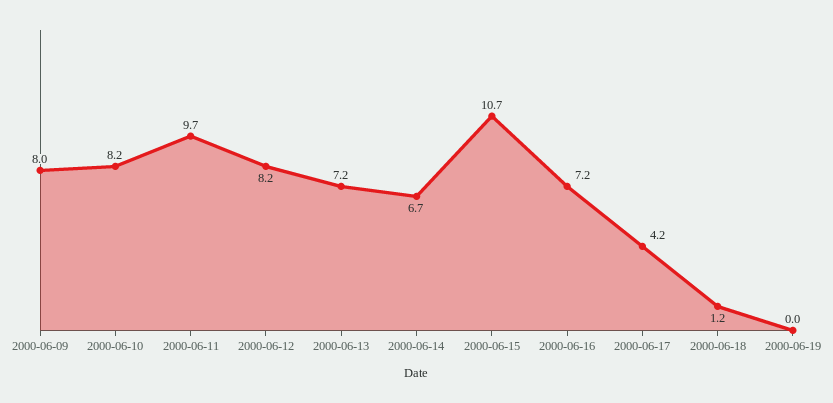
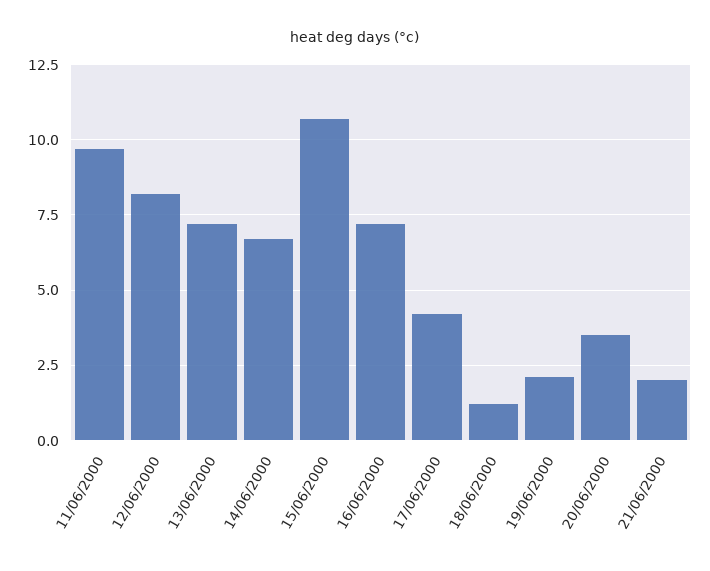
2000-06-09: 8 -> none
2000-06-10: 8.2 -> none
2000-06-19: 0 -> 2
20/06/2000: none -> 3.5
21/06/2000: none -> 2

